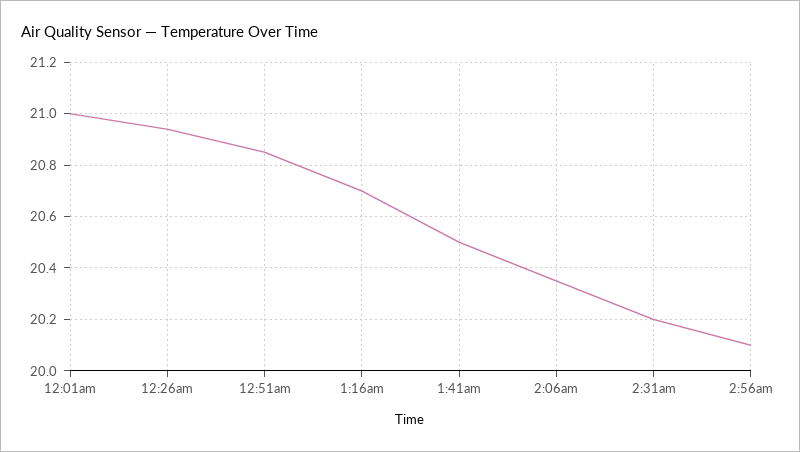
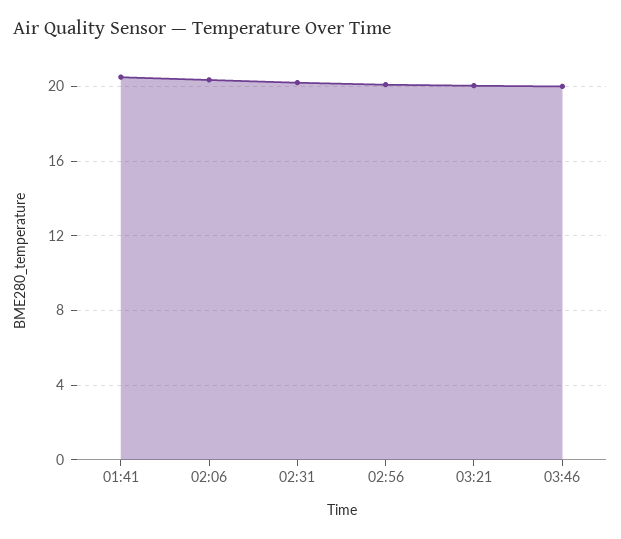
12:01am: 21 -> none
12:26am: 20.95 -> none
12:51am: 20.85 -> none
1:16am: 20.7 -> none
03:21: none -> 20
03:46: none -> 20

